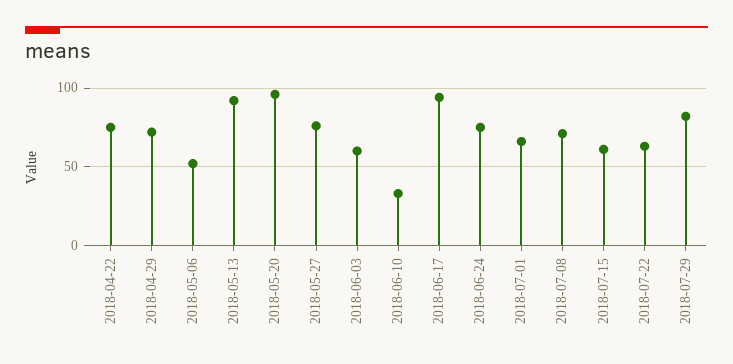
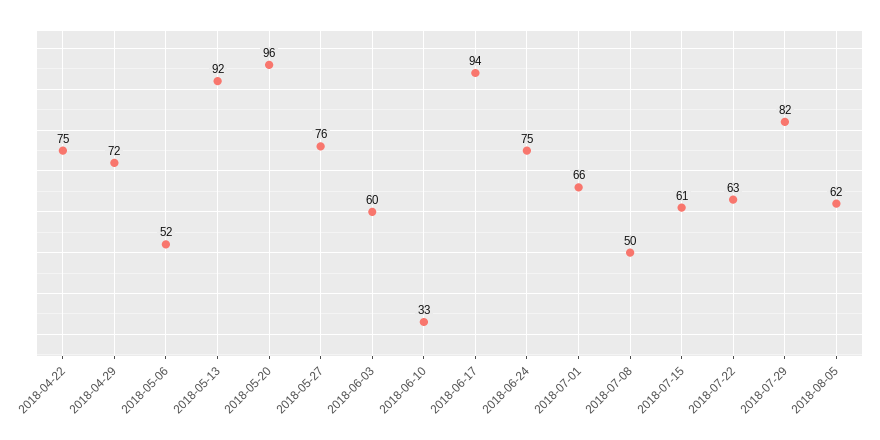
2018-07-08: 70 -> 50
2018-08-05: none -> 62

